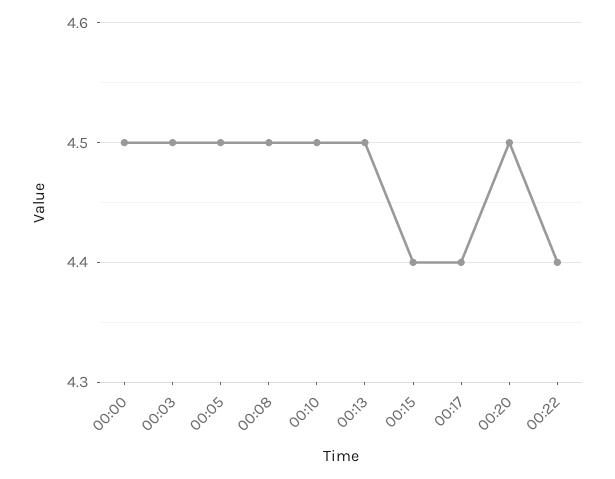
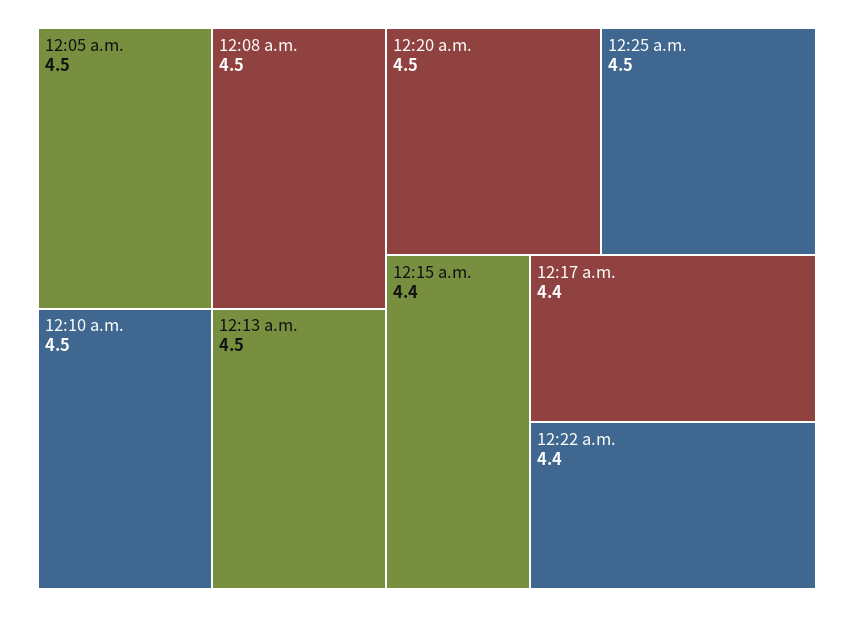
00:00: 4.5 -> none
00:03: 4.5 -> none
12:25 a.m.: none -> 4.5

